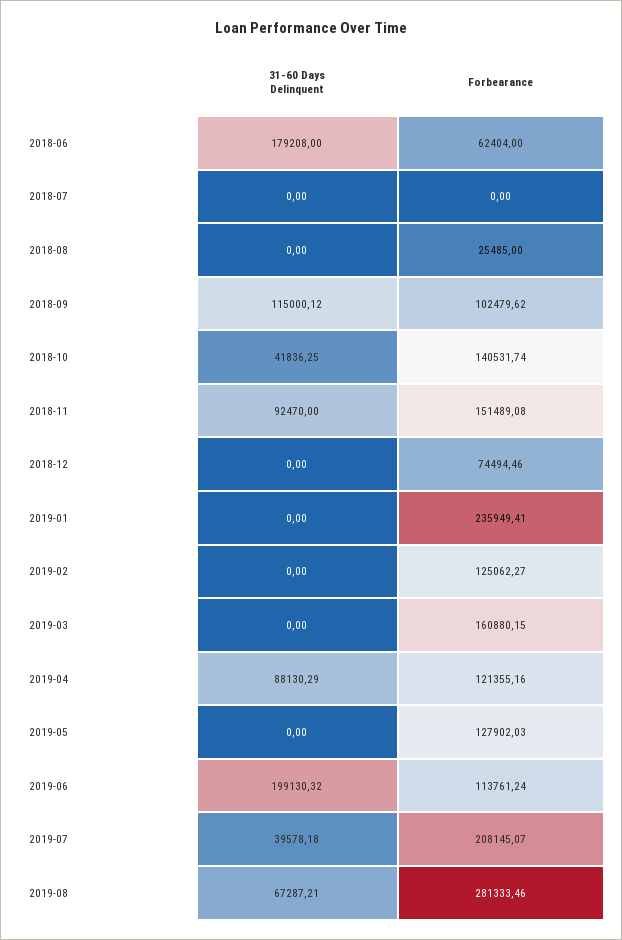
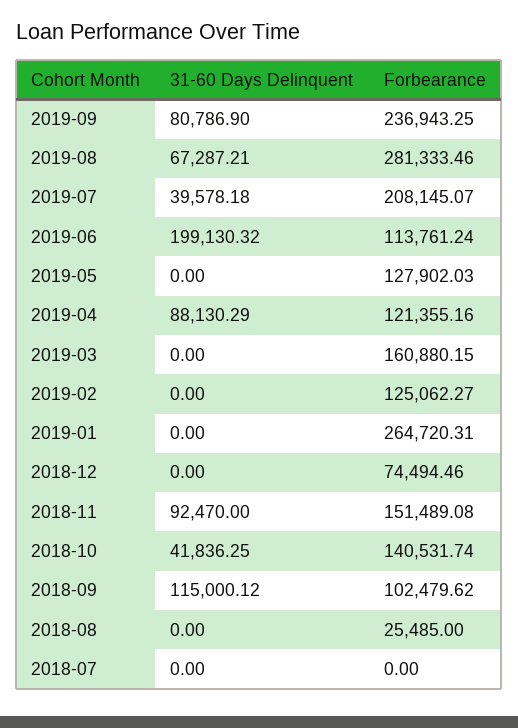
31-60 Days Delinquent, 2018-06: 179208 -> none
Forbearance, 2018-06: 62404 -> none
Forbearance, 2019-01: 235949.41 -> 264720.31
31-60 Days Delinquent, 2019-09: none -> 80786.9
Forbearance, 2019-09: none -> 236943.25

